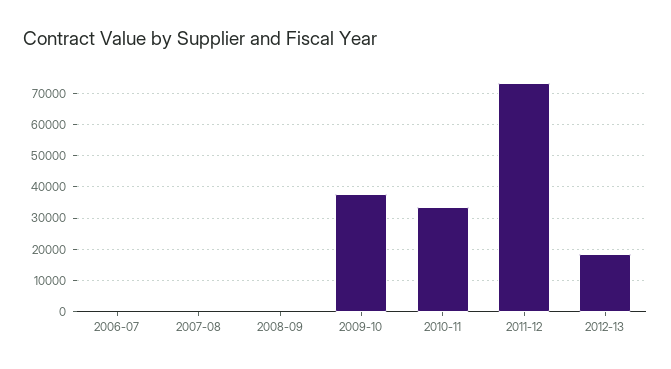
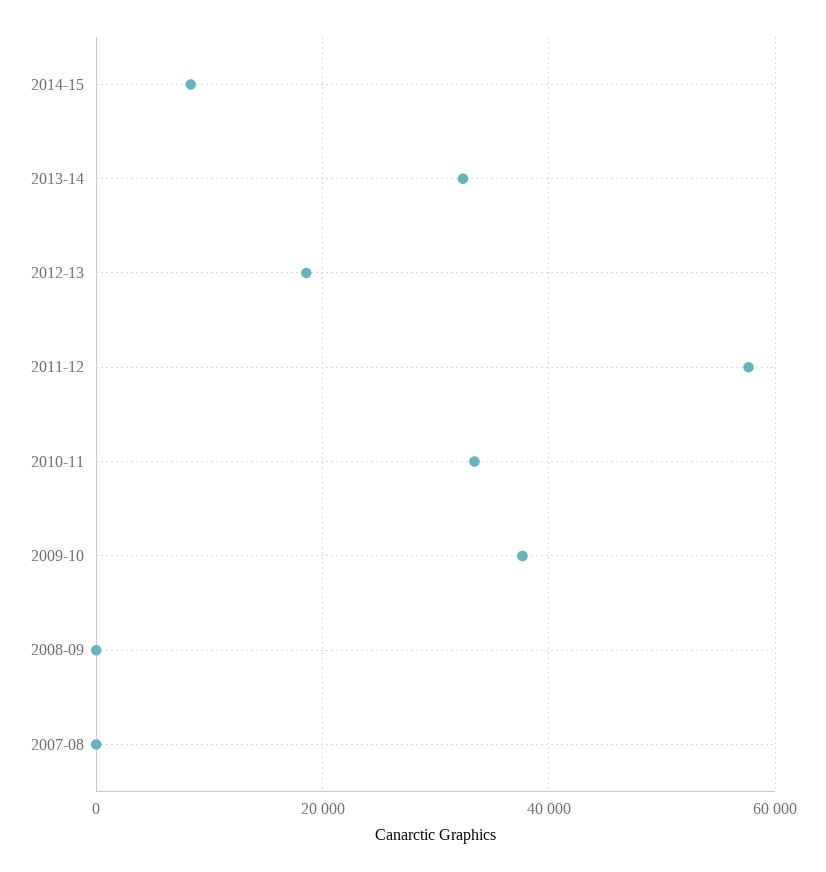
2006-07: 0 -> none
2011-12: 74000 -> 58000
2014-15: none -> 8000
2013-14: none -> 32000

